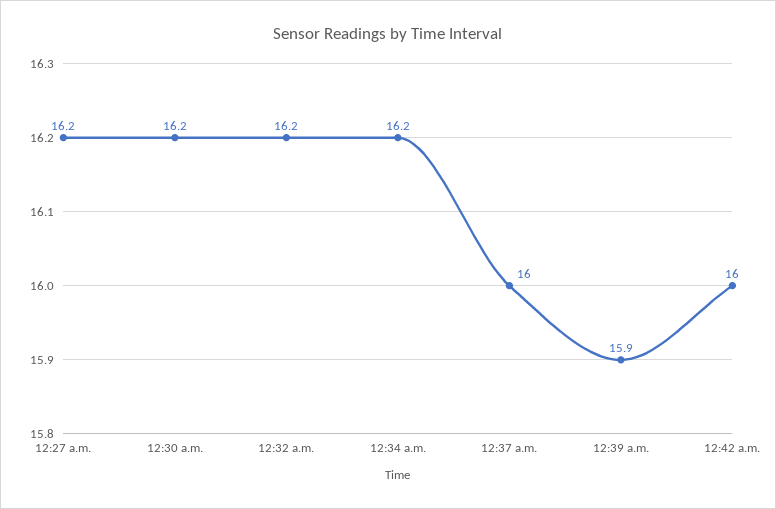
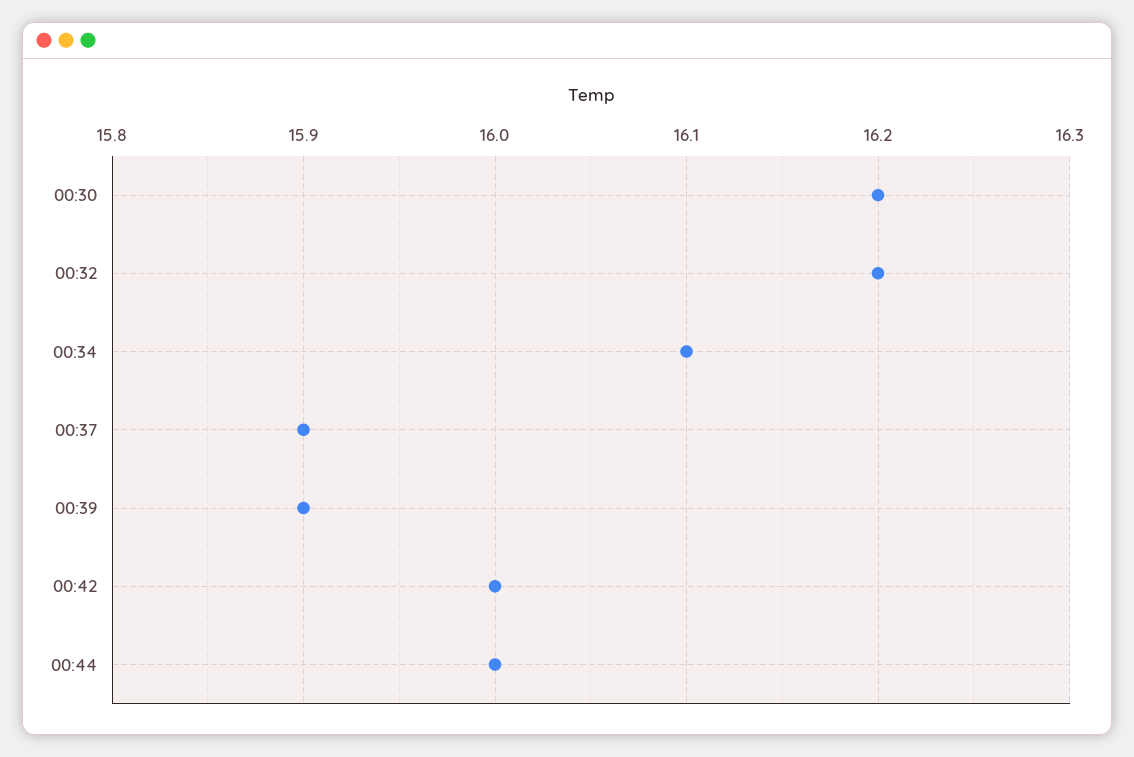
12:27 a.m.: 16.2 -> none
12:34 a.m.: 16.2 -> 16.1
12:37 a.m.: 16 -> 15.9
00:44: none -> 16

